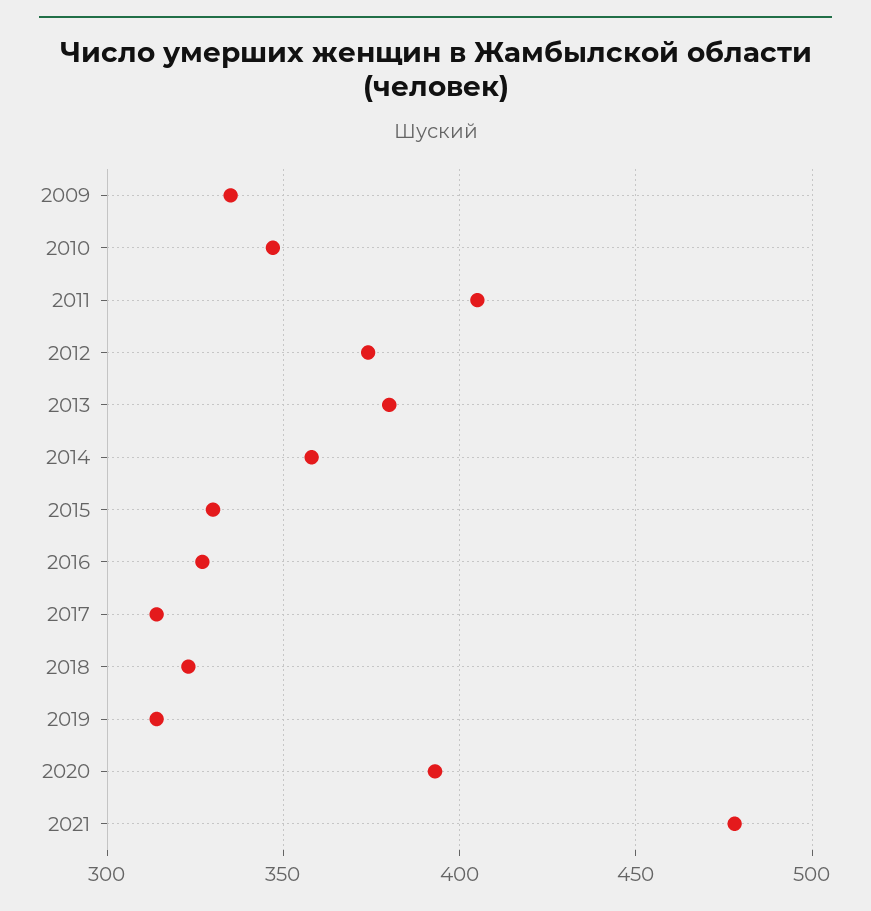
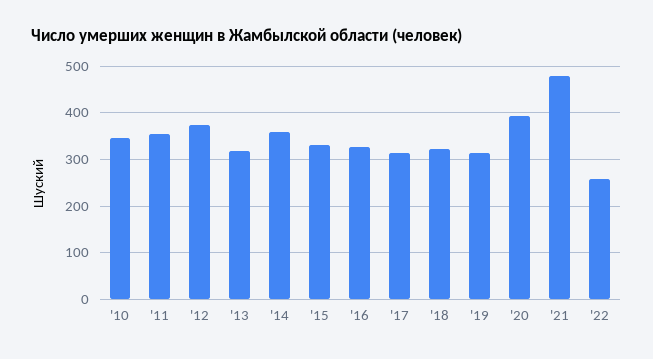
2009: 335 -> none
2011: 405 -> 360
2013: 380 -> 320
'22: none -> 260

